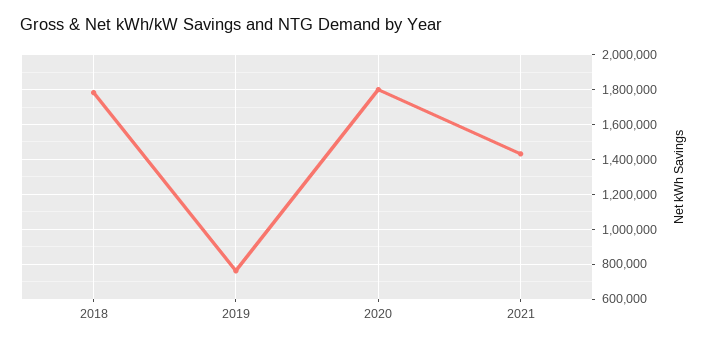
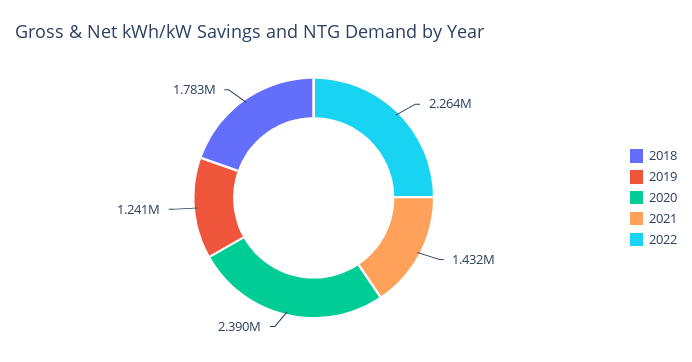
2019: 750000 -> 1241000
2020: 1800000 -> 2390000
2022: none -> 2264000

